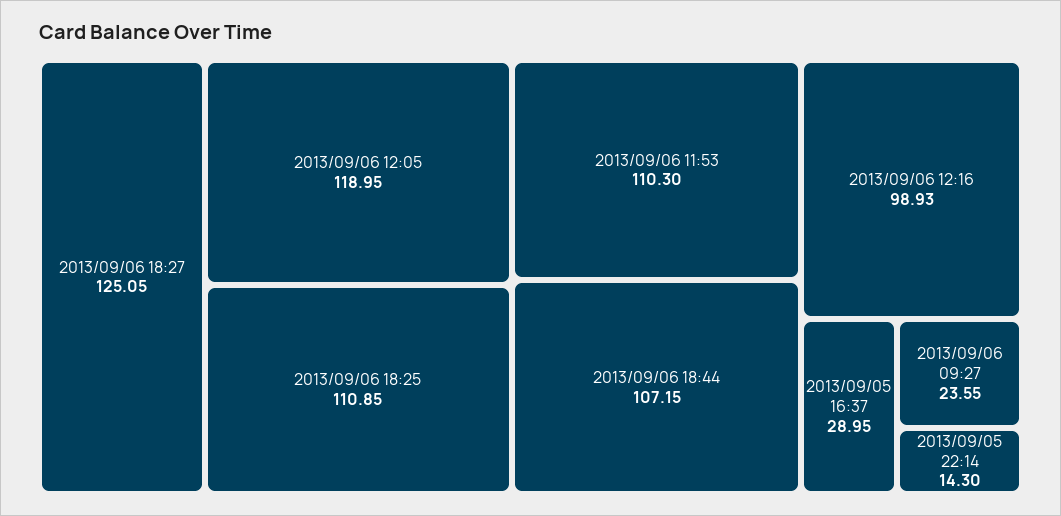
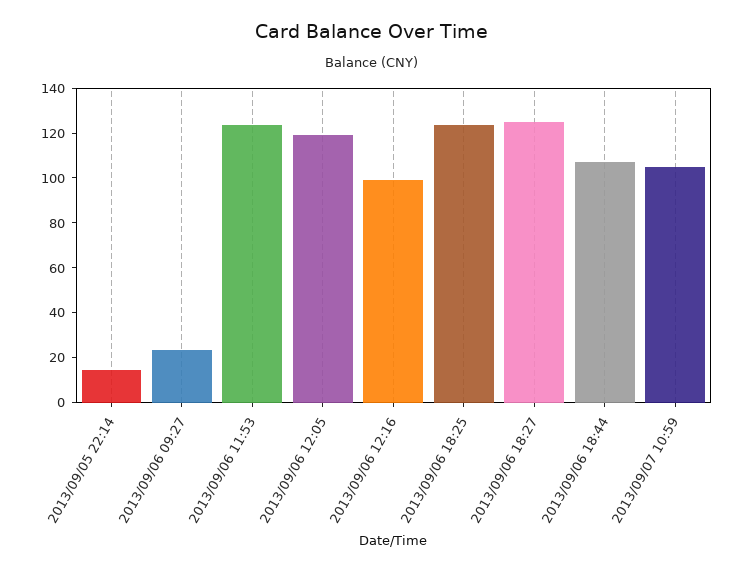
2013/09/06 18:25: 110.85 -> 125
2013/09/06 11:53: 110.3 -> 125
2013/09/05 16:37: 28.95 -> none
2013/09/07 10:59: none -> 105

